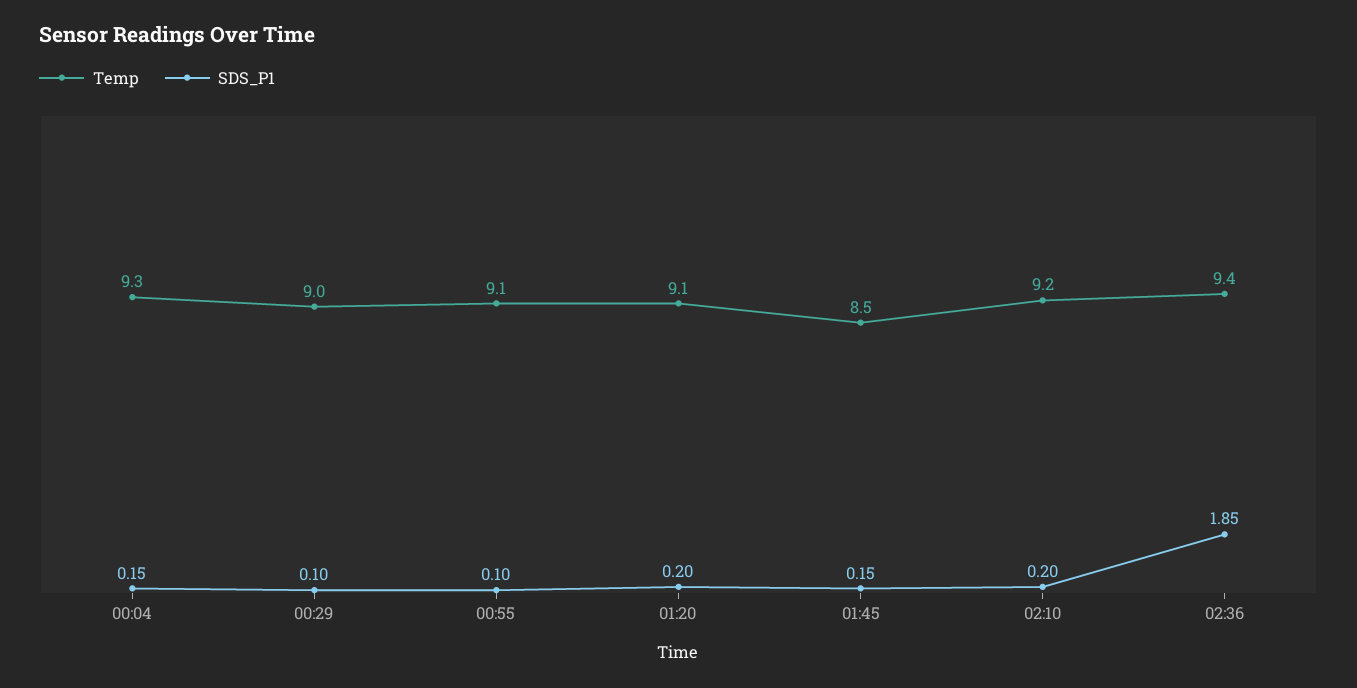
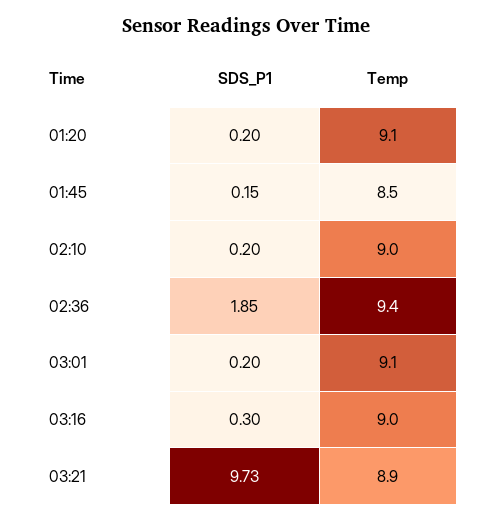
Temp, 00:04: 9.3 -> none
SDS_P1, 00:04: 0.15 -> none
Temp, 00:29: 9 -> none
SDS_P1, 00:29: 0.1 -> none
Temp, 00:55: 9.1 -> none
SDS_P1, 00:55: 0.1 -> none
Temp, 02:10: 9.2 -> 9
SDS_P1, 03:01: none -> 0.2
Temp, 03:01: none -> 9.1
SDS_P1, 03:16: none -> 0.3
Temp, 03:16: none -> 9
SDS_P1, 03:21: none -> 9.73
Temp, 03:21: none -> 8.9

